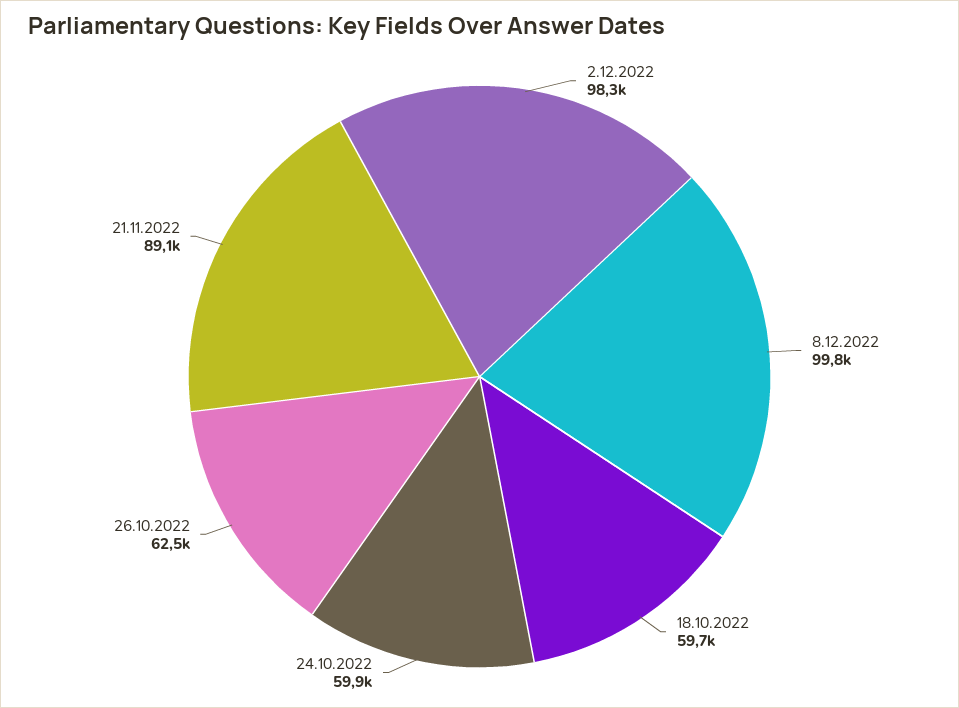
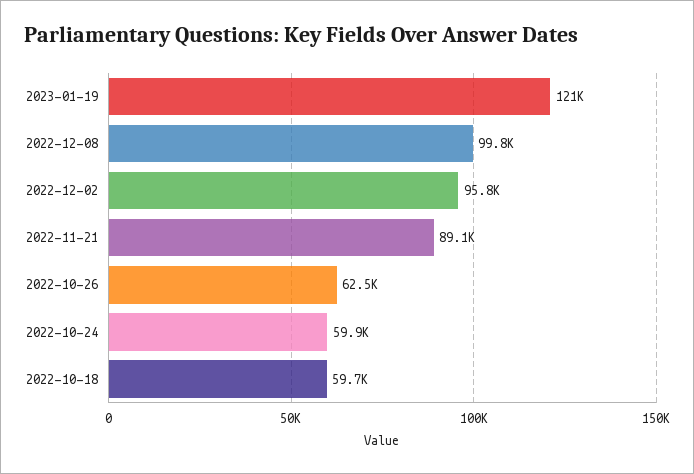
2.12.2022: 98300 -> 95800
2023-01-19: none -> 121000

